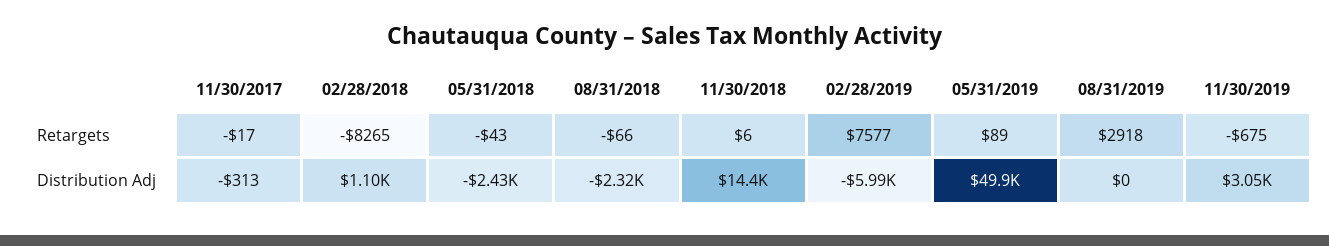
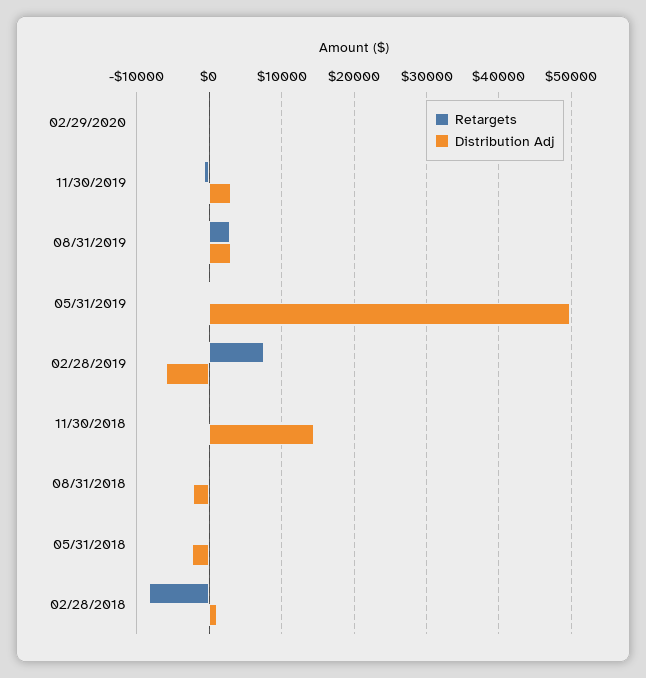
Retargets, 11/30/2017: -17 -> none
Distribution Adj, 11/30/2017: -313 -> none
Distribution Adj, 08/31/2019: 0 -> 3000
Retargets, 02/29/2020: none -> 0
Distribution Adj, 02/29/2020: none -> 0

